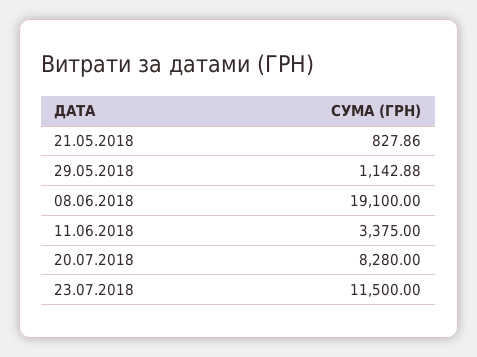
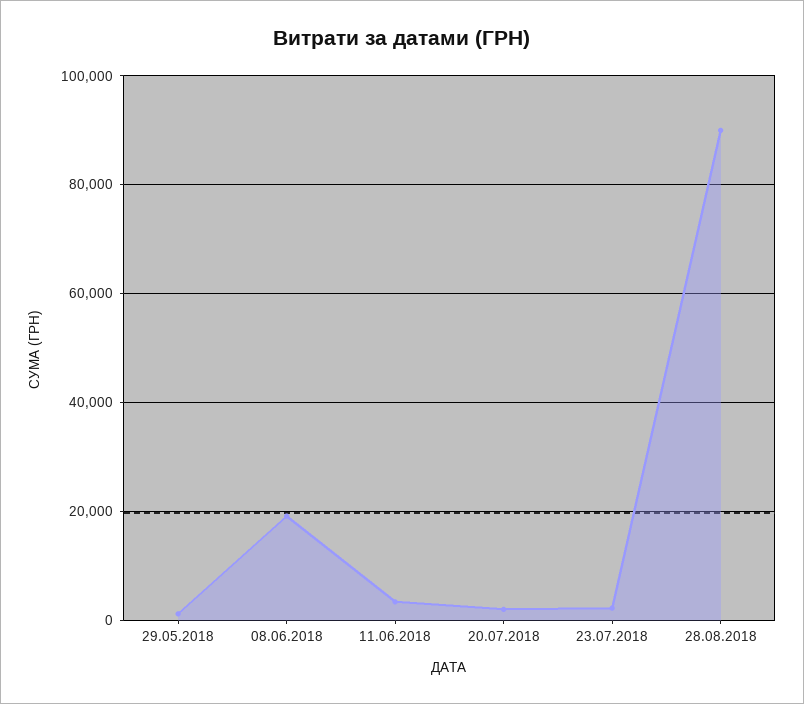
21.05.2018: 827.86 -> none
20.07.2018: 8280 -> 2000
23.07.2018: 11500 -> 2000
28.08.2018: none -> 90000

